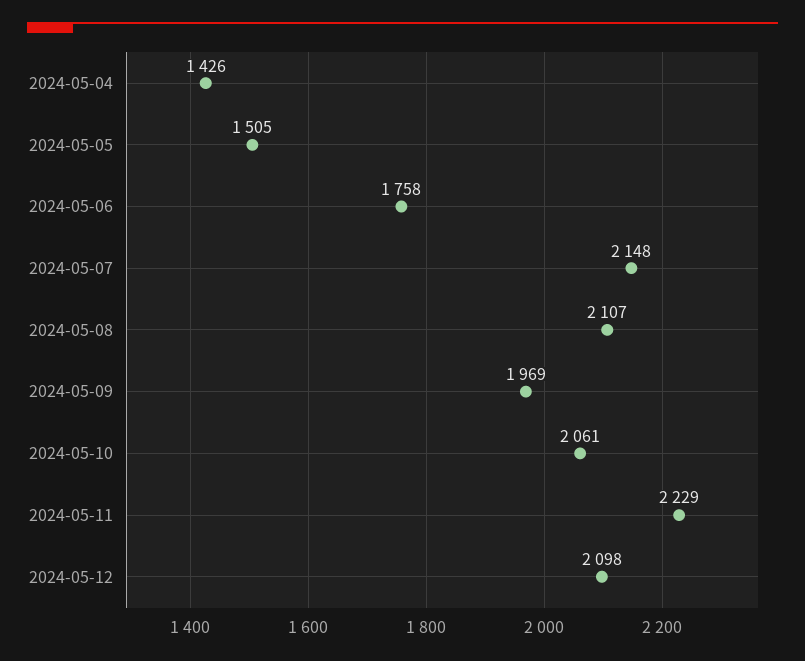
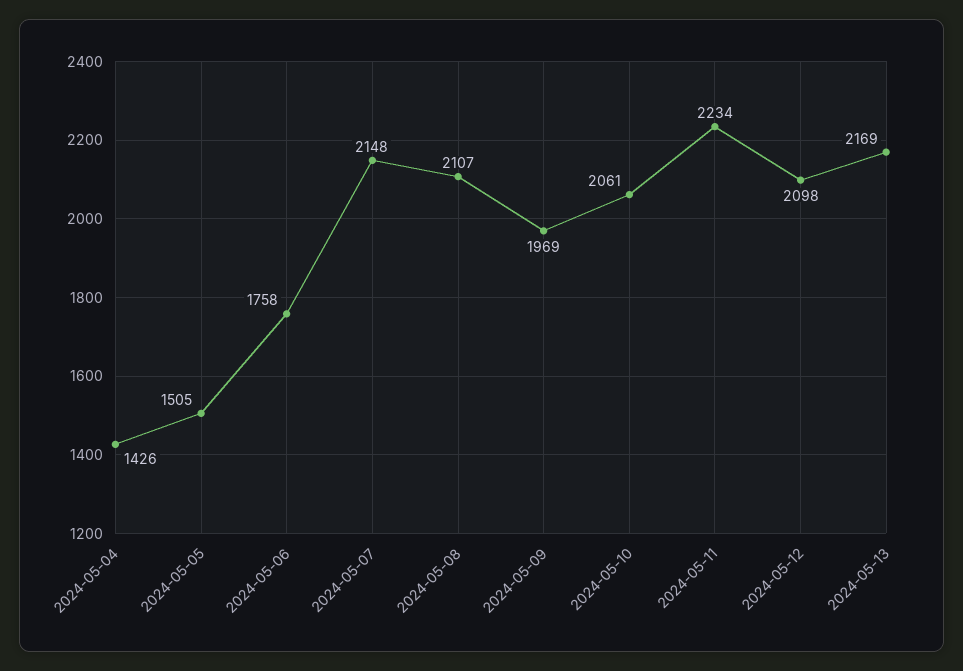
2024-05-11: 2229 -> 2234
2024-05-13: none -> 2169

